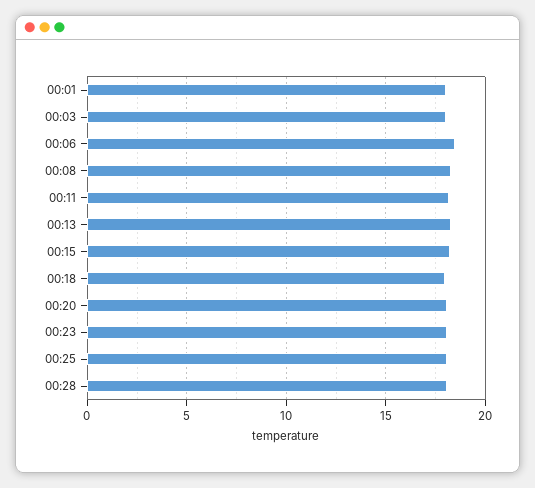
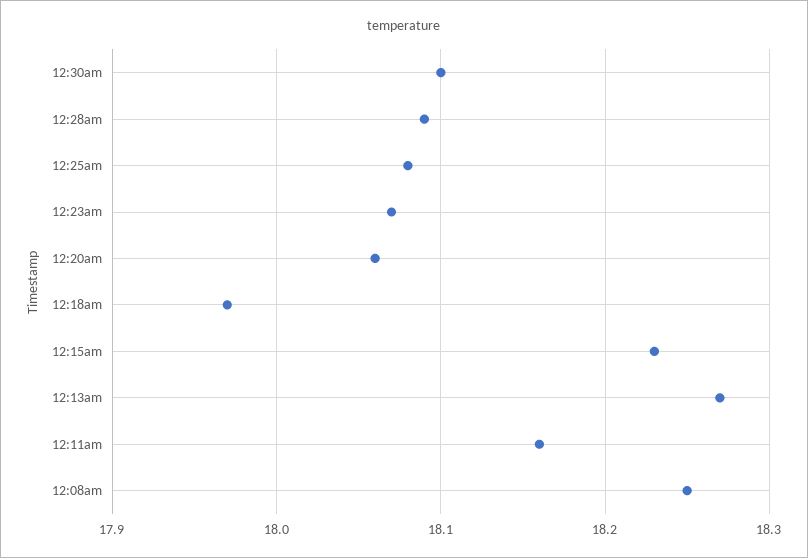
00:01: 18 -> none
00:03: 18 -> none
00:06: 18.5 -> none
12:30am: none -> 18.1

